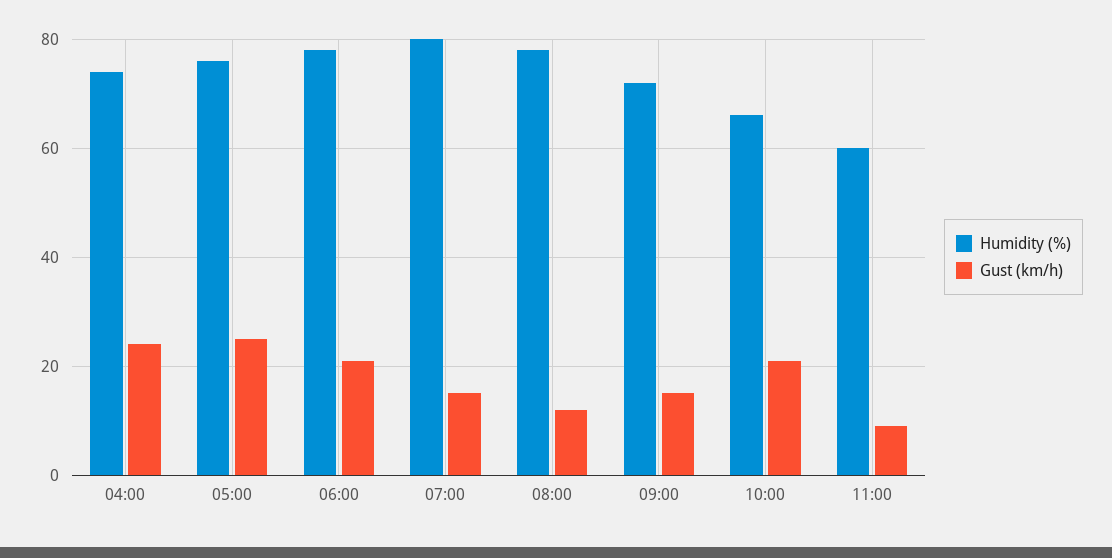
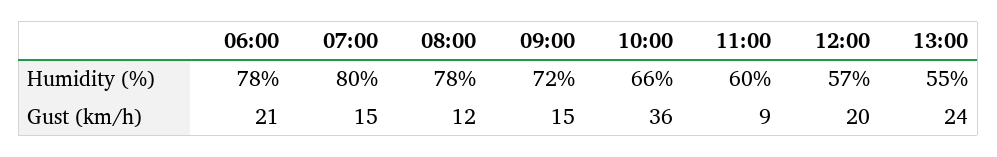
Humidity (%), 04:00: 75 -> none
Gust (km/h), 04:00: 25 -> none
Humidity (%), 05:00: 75 -> none
Gust (km/h), 05:00: 25 -> none
Gust (km/h), 10:00: 20 -> 36
Humidity (%), 12:00: none -> 57
Humidity (%), 13:00: none -> 55
Gust (km/h), 12:00: none -> 20
Gust (km/h), 13:00: none -> 24

